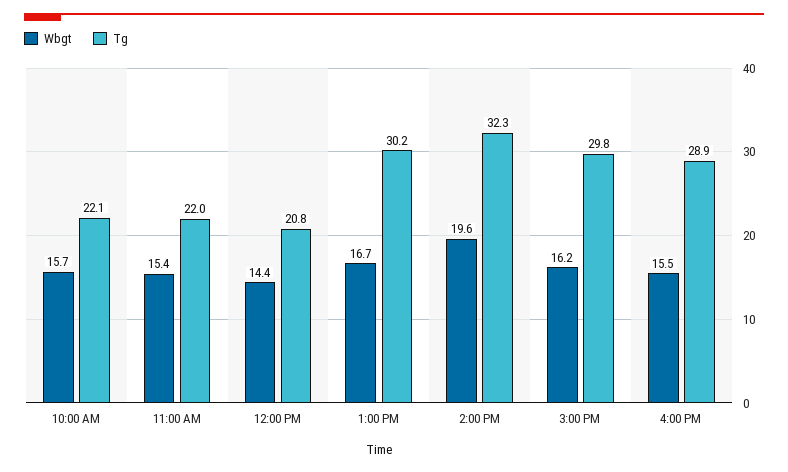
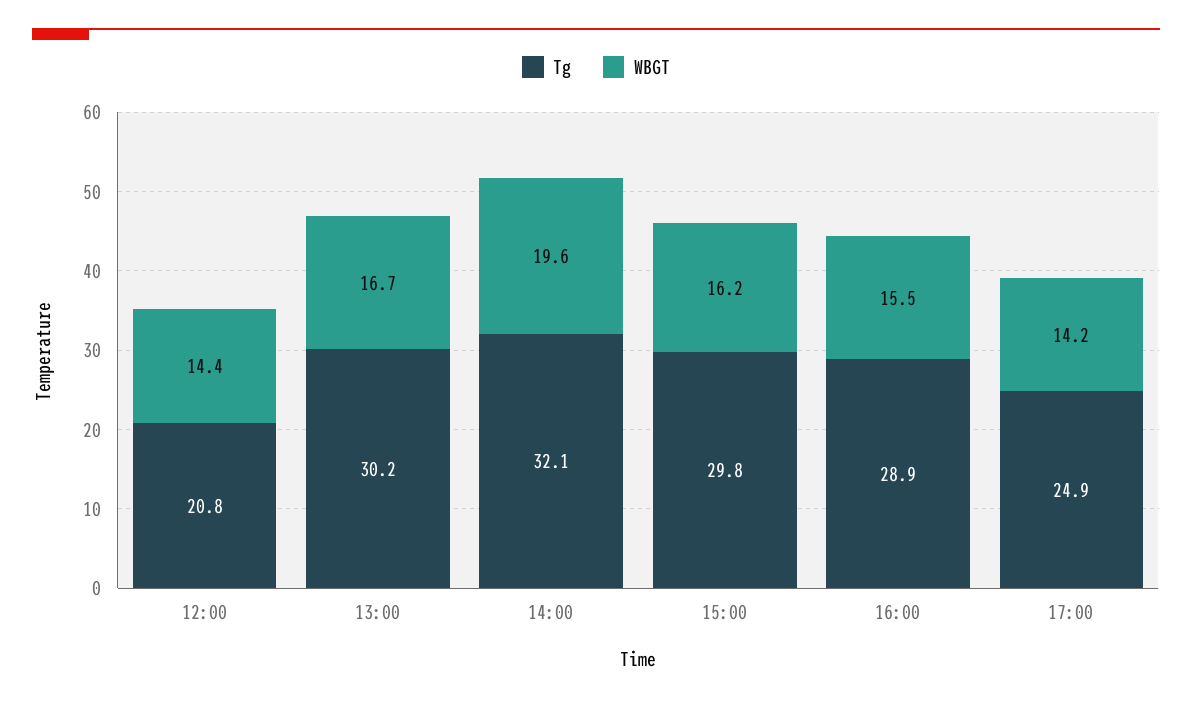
Wbgt, 10:00 AM: 15.7 -> none
Tg, 10:00 AM: 22.1 -> none
Wbgt, 11:00 AM: 15.4 -> none
Tg, 11:00 AM: 22 -> none
Tg, 2:00 PM: 32.3 -> 32.1
Tg, 17:00: none -> 24.9
Wbgt, 17:00: none -> 14.2

